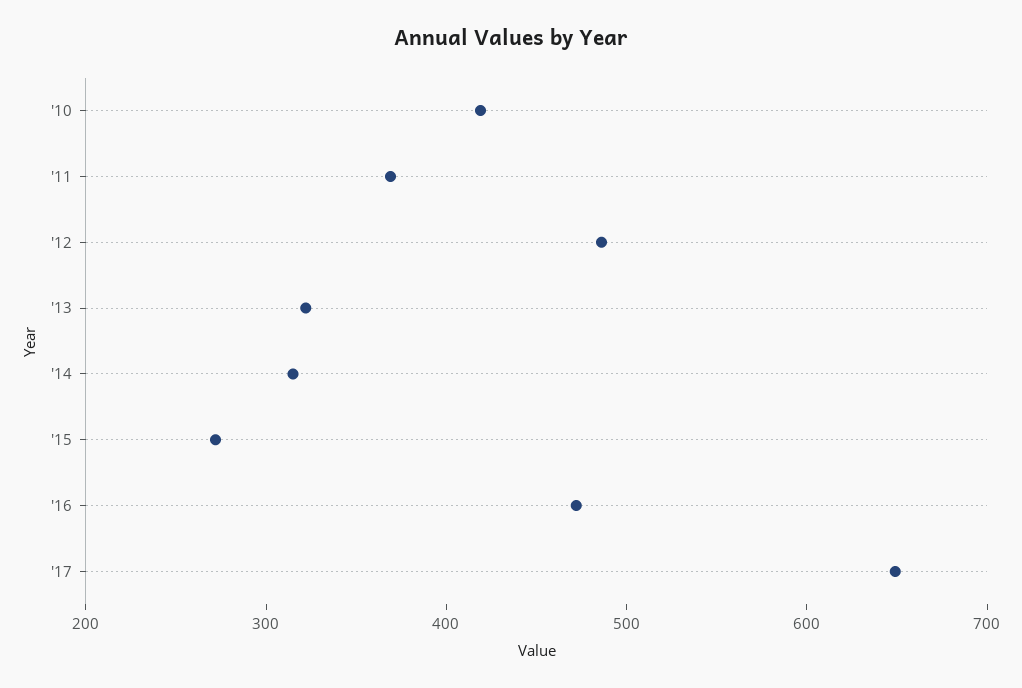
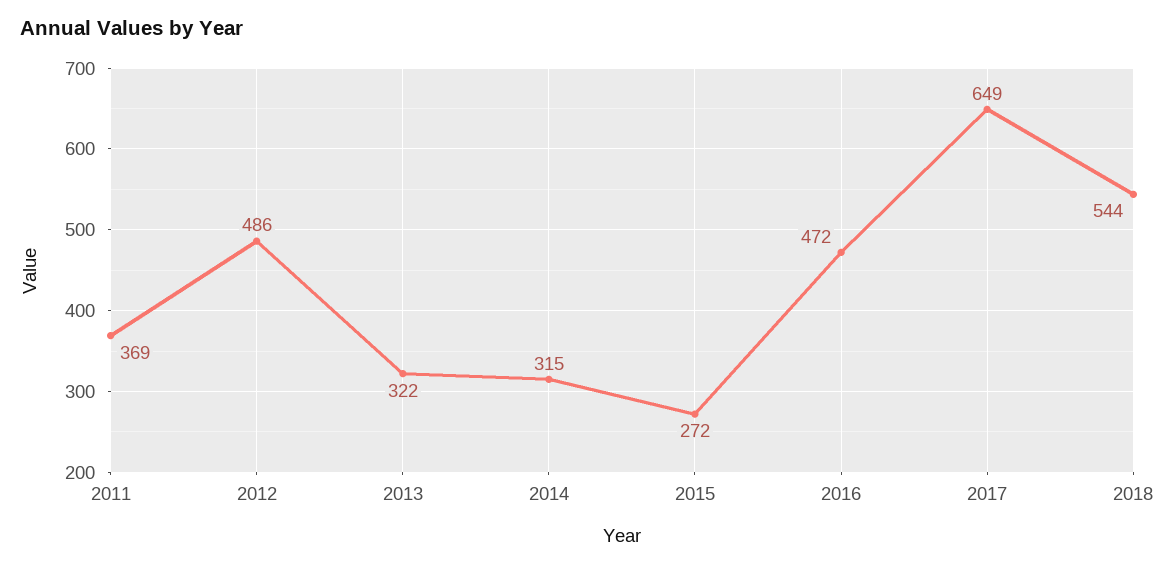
'10: 420 -> none
2018: none -> 544

